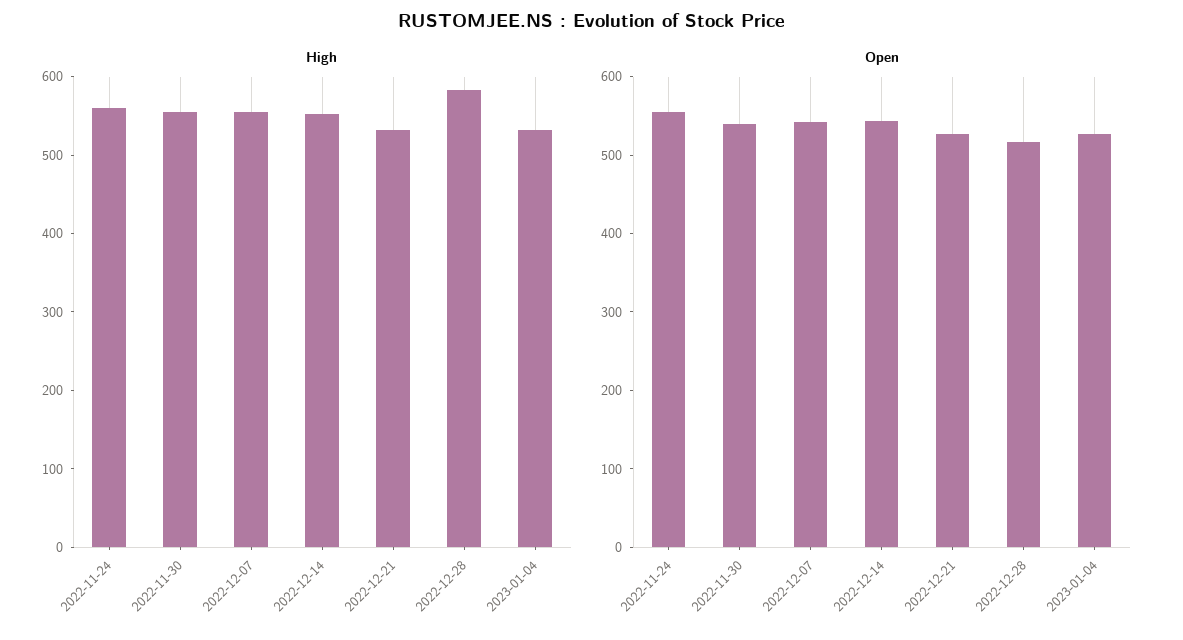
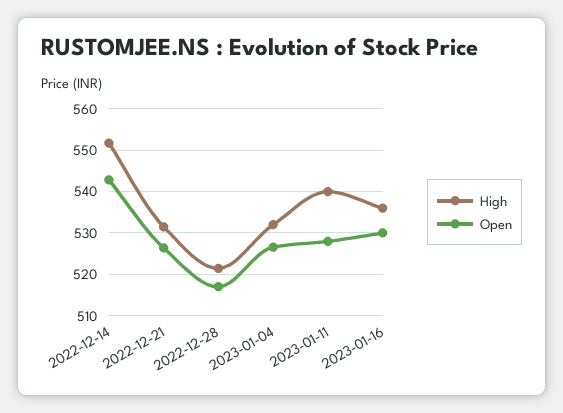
High, 2022-11-24: 560 -> none
High, 2022-11-30: 560 -> none
High, 2022-12-07: 560 -> none
High, 2022-12-28: 580 -> 522
Open, 2022-11-24: 560 -> none
Open, 2022-11-30: 540 -> none
Open, 2022-12-07: 540 -> none
High, 2023-01-11: none -> 540
Open, 2023-01-11: none -> 528
High, 2023-01-16: none -> 536
Open, 2023-01-16: none -> 530

